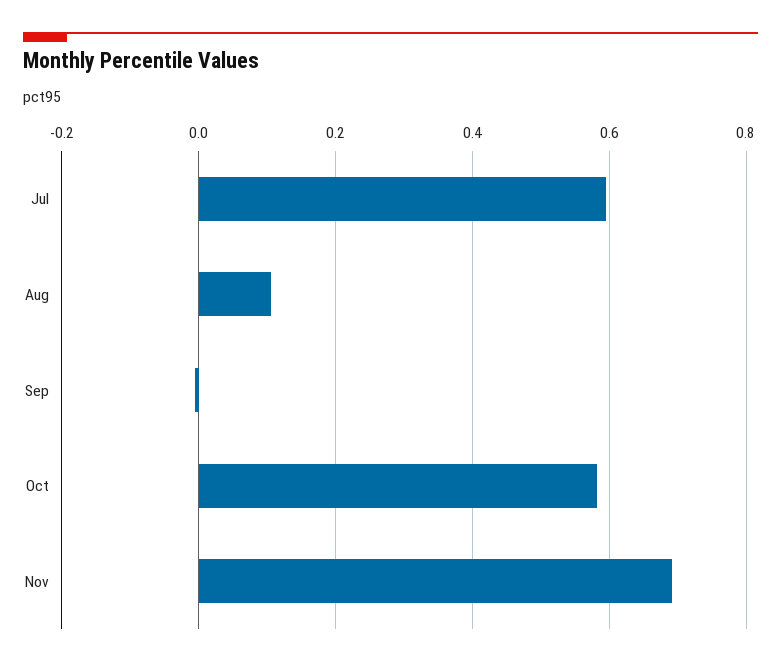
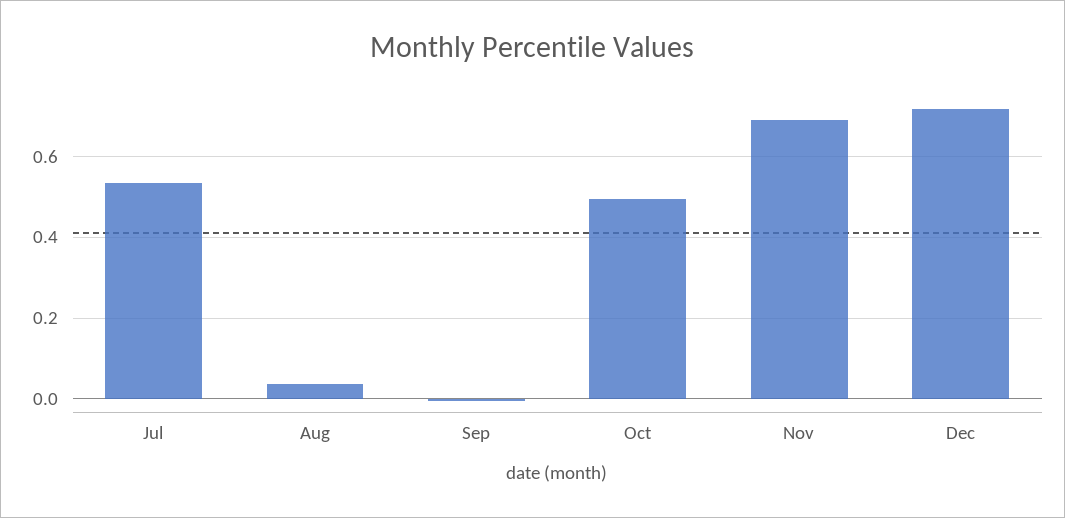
Jul: 0.6 -> 0.54
Aug: 0.1 -> 0.04
Oct: 0.58 -> 0.5
Dec: none -> 0.72

